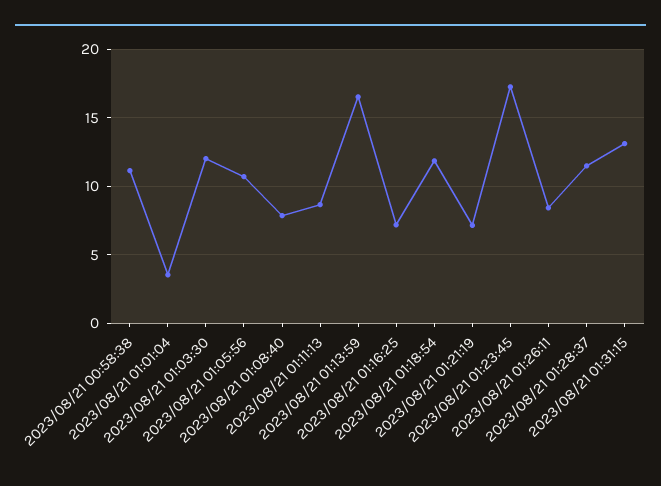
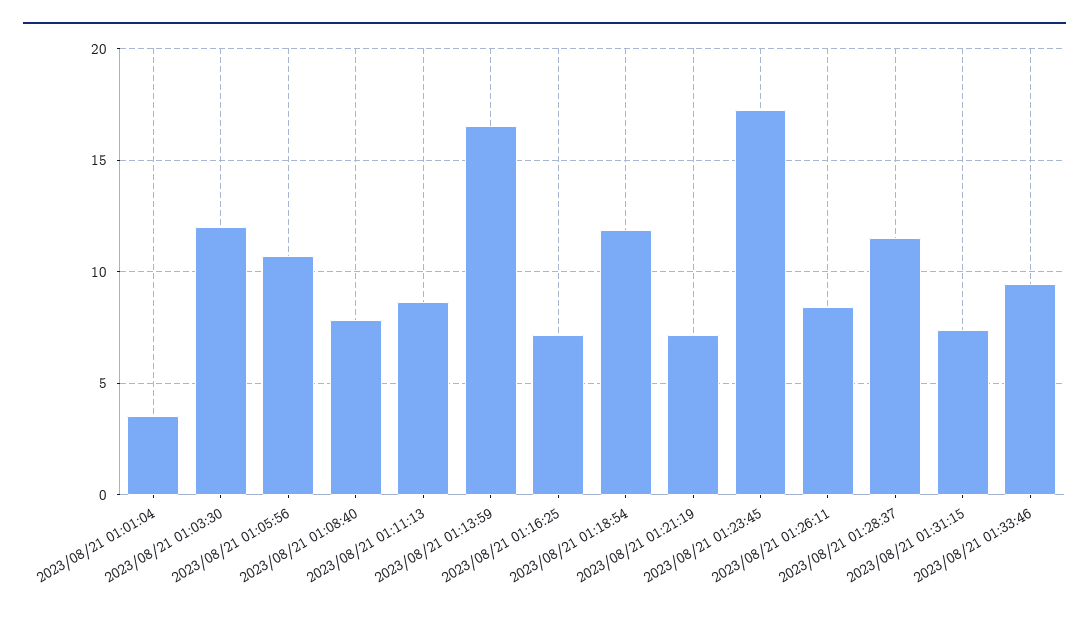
2023/08/21 00:58:38: 11 -> none
2023/08/21 01:31:15: 13 -> 7.5
2023/08/21 01:33:46: none -> 9.5

